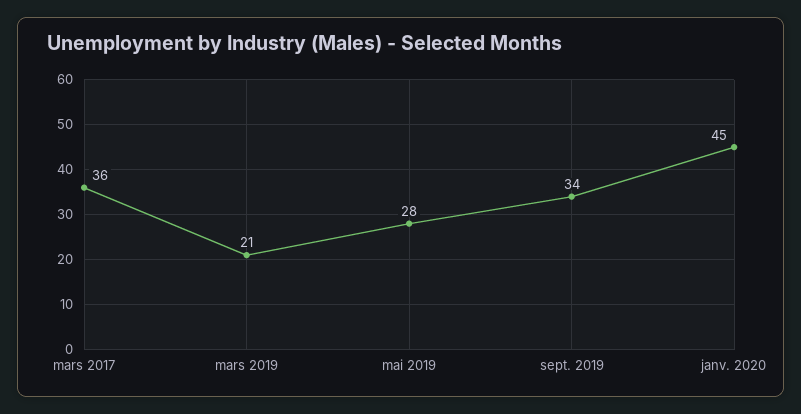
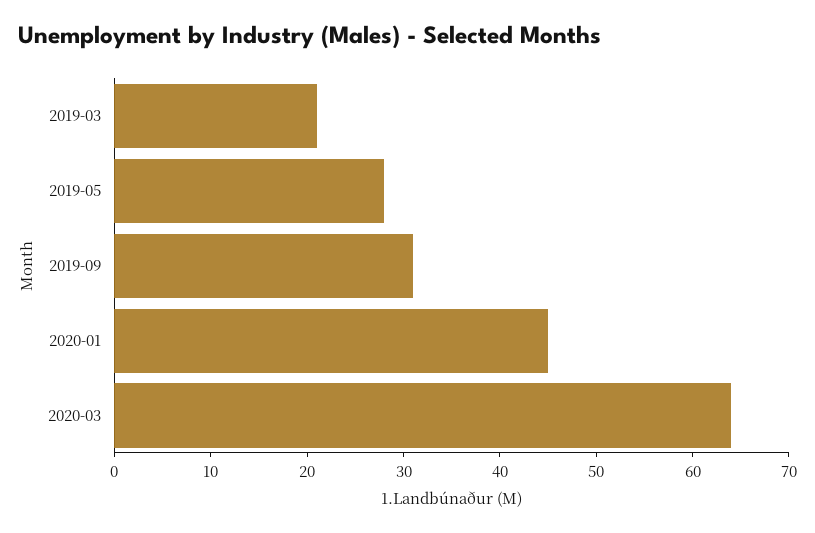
mars 2017: 36 -> none
sept. 2019: 34 -> 31
2020-03: none -> 64

